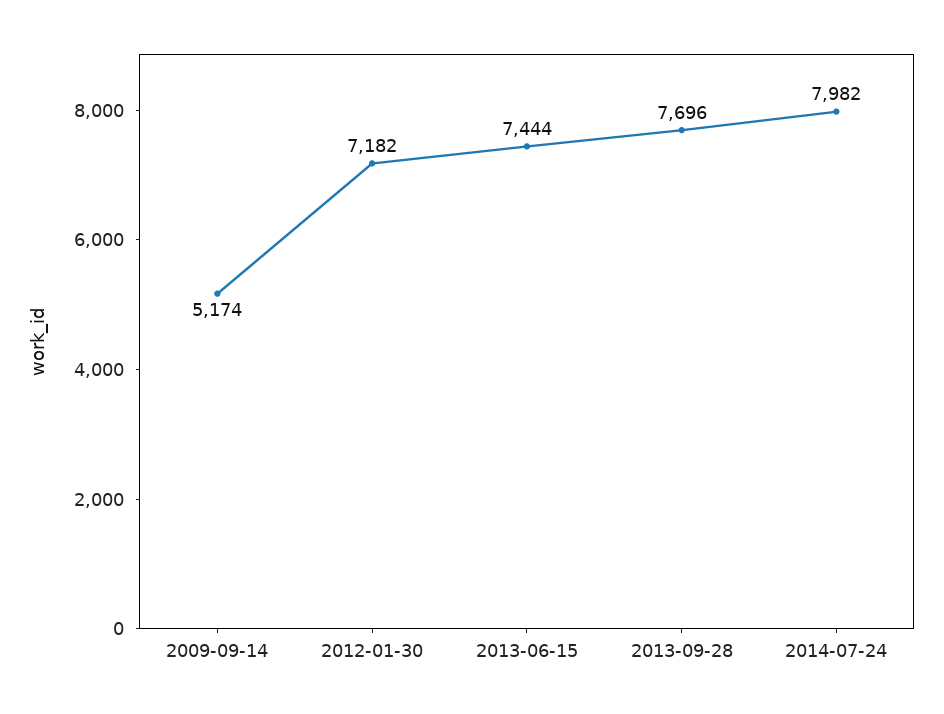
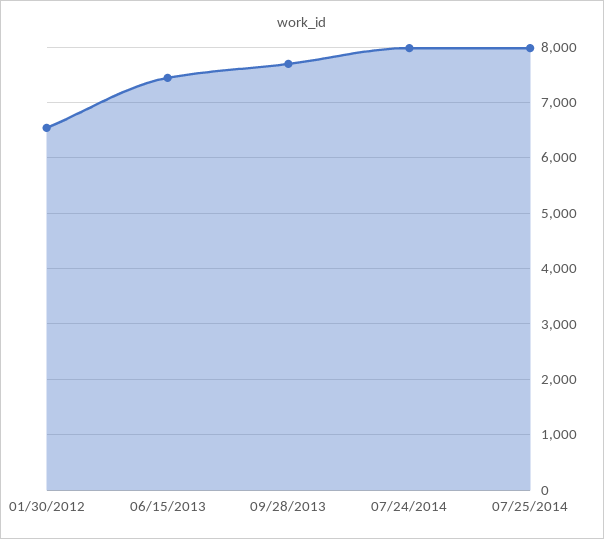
2009-09-14: 5174 -> none
2012-01-30: 7182 -> 6600
07/25/2014: none -> 8000

